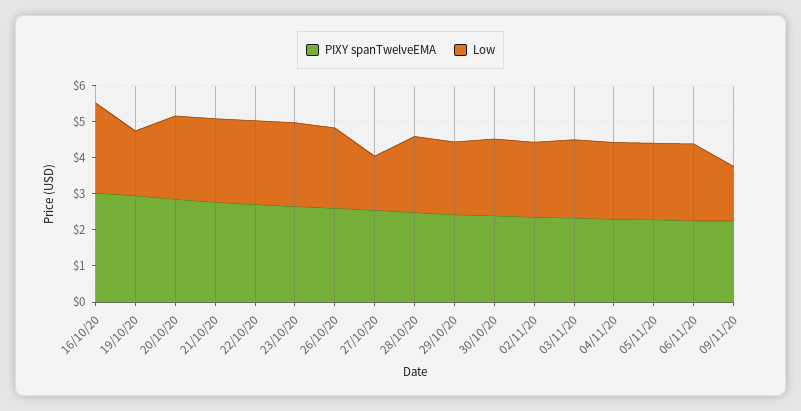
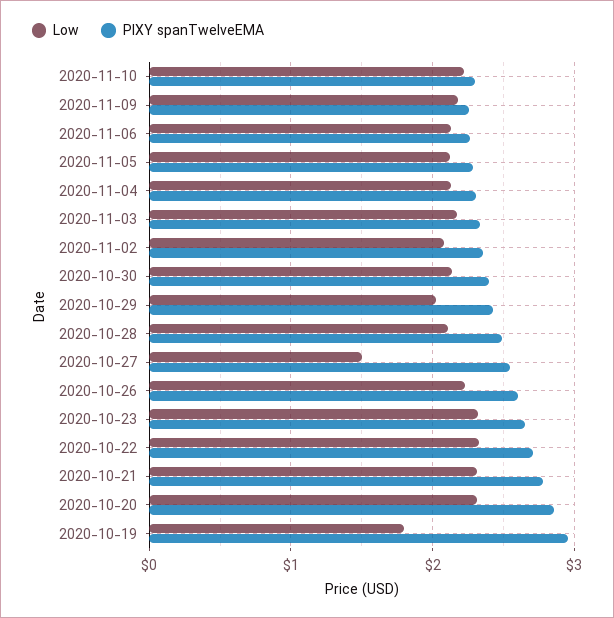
PIXY spanTwelveEMA, 16/10/20: 3 -> none
Low, 16/10/20: 2.5 -> none
Low, 09/11/20: 1.5 -> 2.2
Low, 2020-11-10: none -> 2.2
PIXY spanTwelveEMA, 2020-11-10: none -> 2.3

